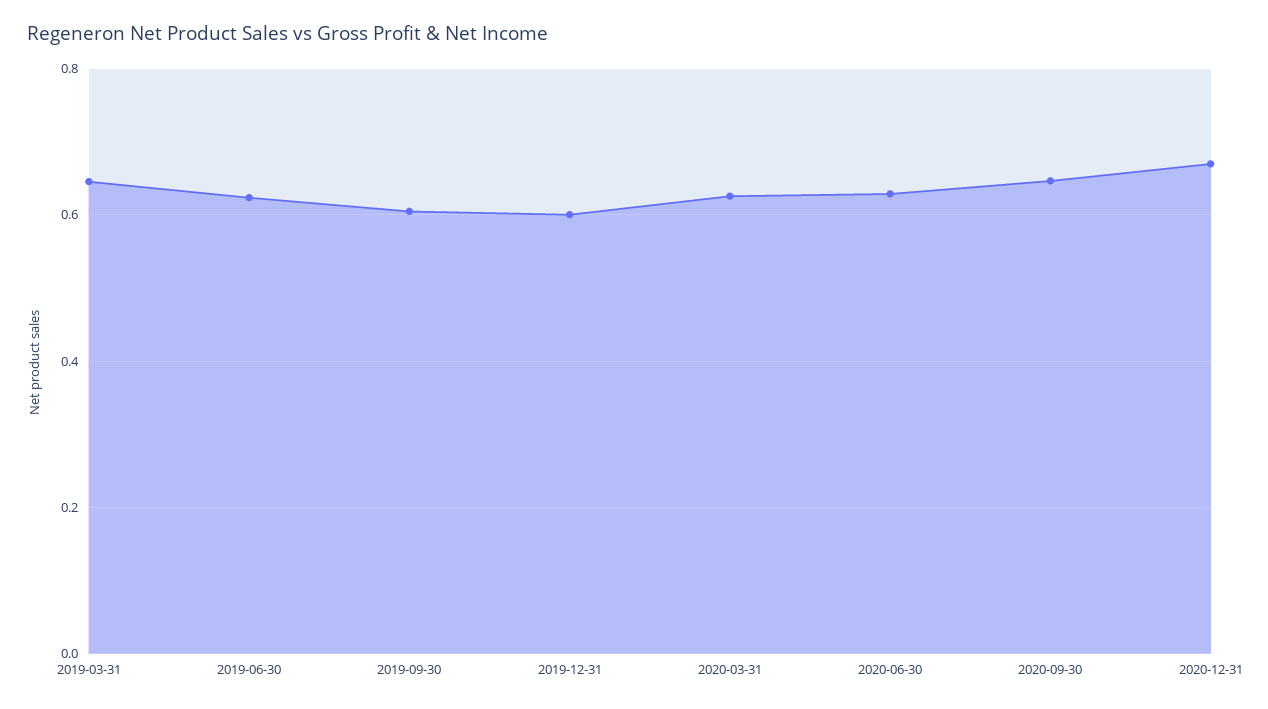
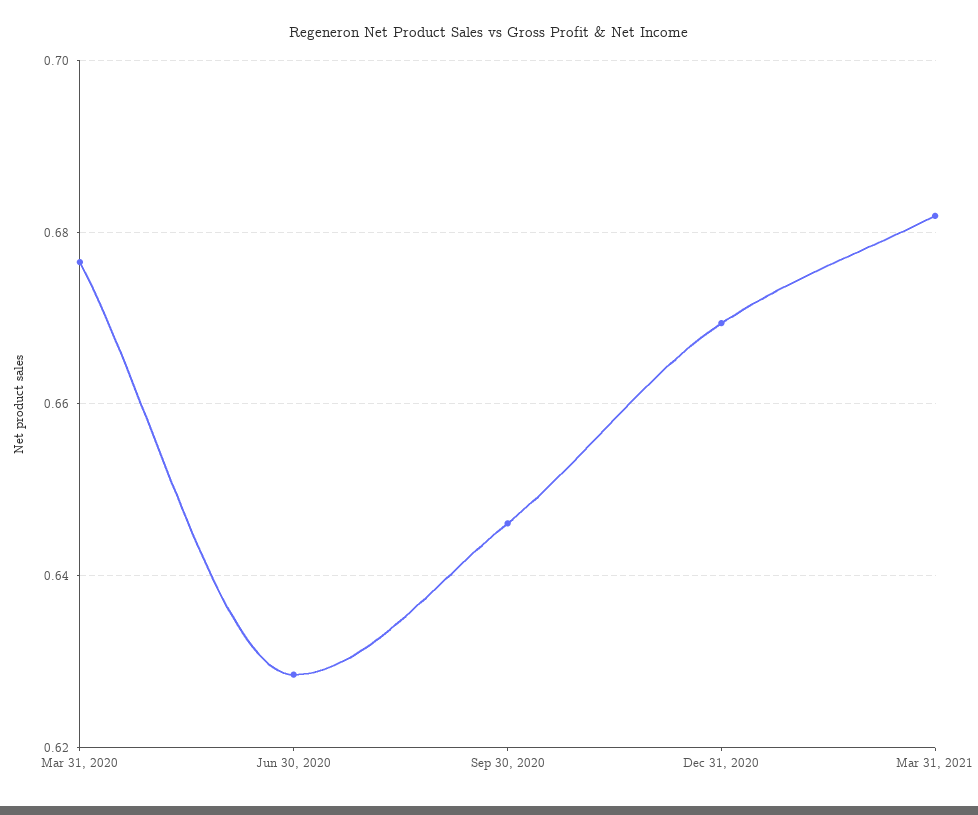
2019-03-31: 0.64 -> none
2019-06-30: 0.62 -> none
2019-09-30: 0.6 -> none
2019-12-31: 0.6 -> none
2020-03-31: 0.62 -> 0.676
Mar 31, 2021: none -> 0.682

